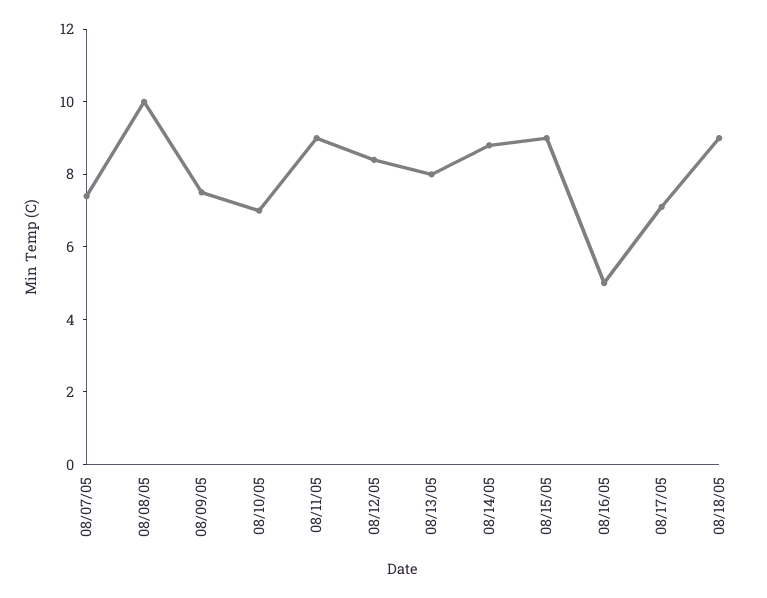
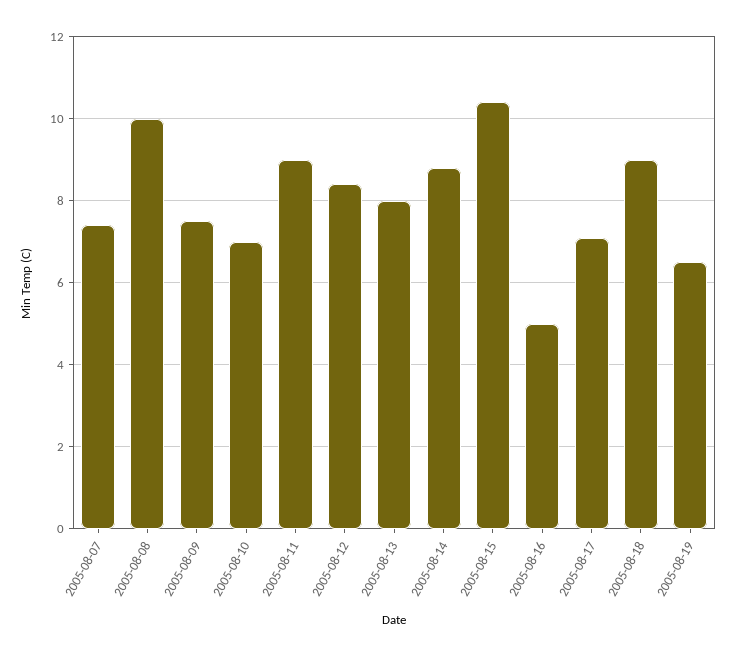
08/15/05: 9 -> 10.5
2005-08-19: none -> 6.5

